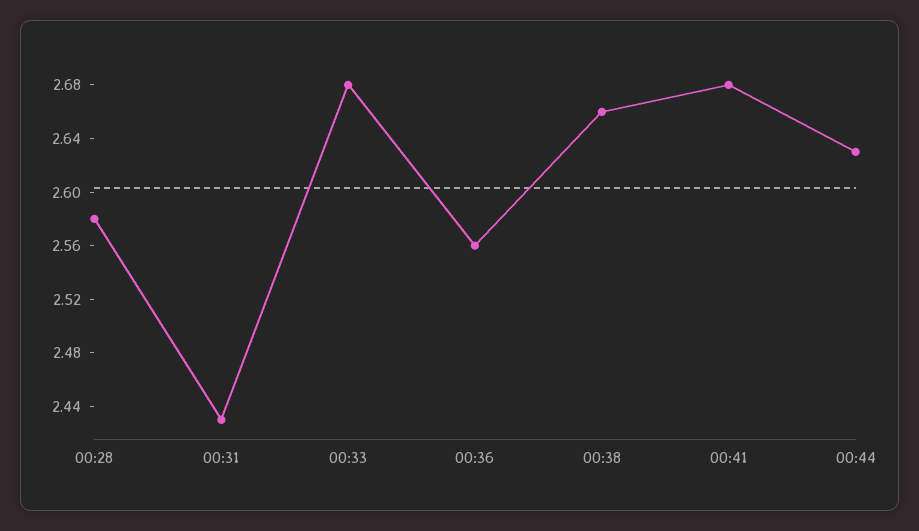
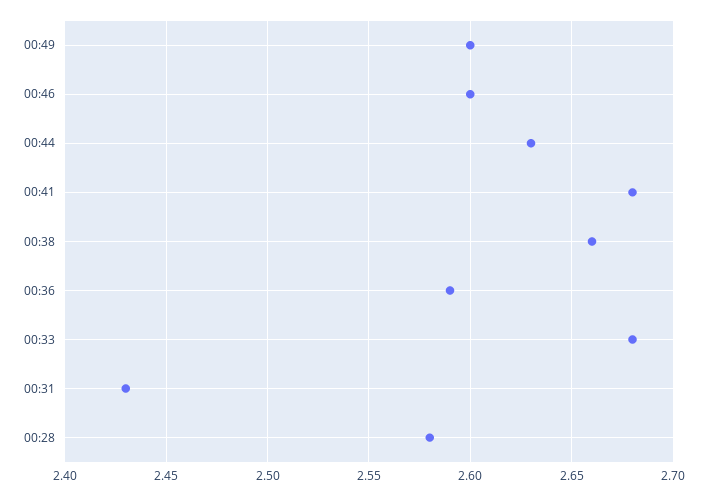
00:36: 2.56 -> 2.59
00:49: none -> 2.6
00:46: none -> 2.6

